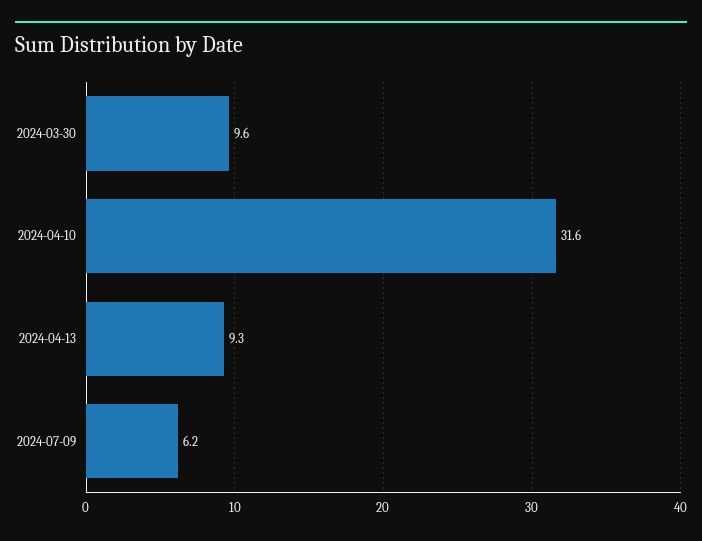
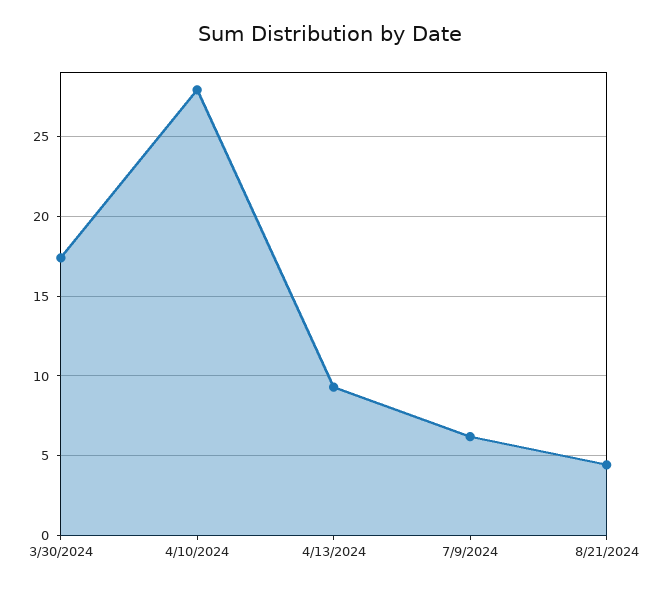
2024-03-30: 9.6 -> 17.5
2024-04-10: 31.6 -> 28
8/21/2024: none -> 4.5

